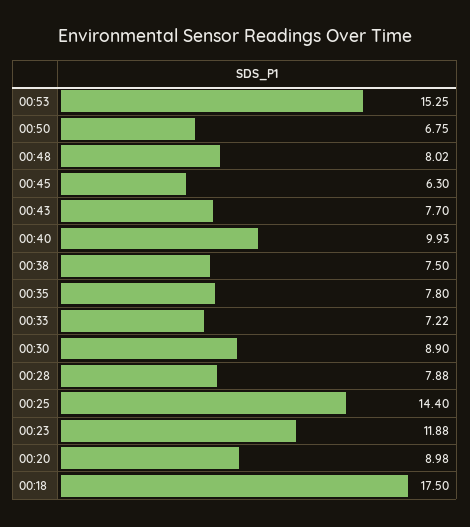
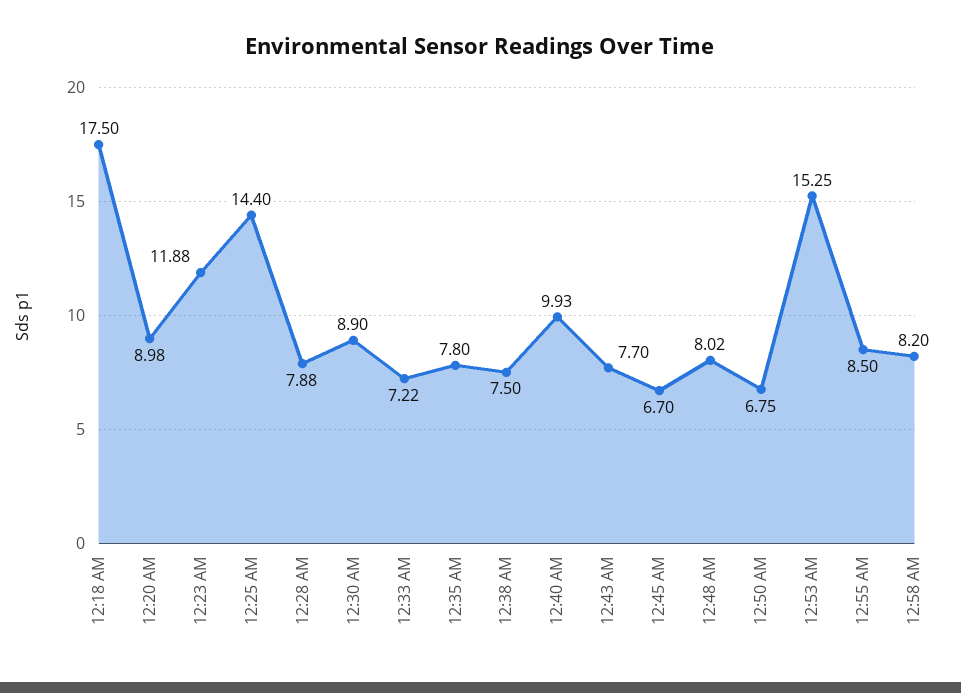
00:45: 6.3 -> 6.7
12:55 AM: none -> 8.5
12:58 AM: none -> 8.2

